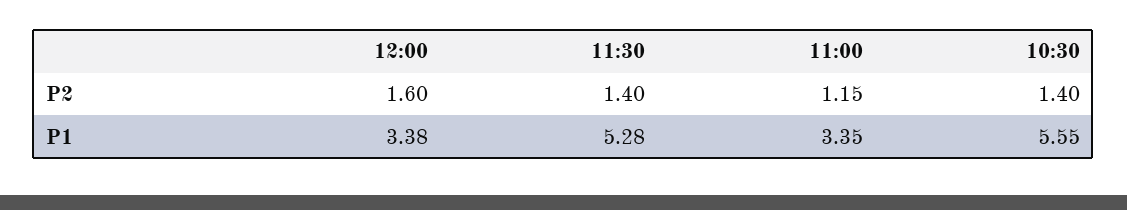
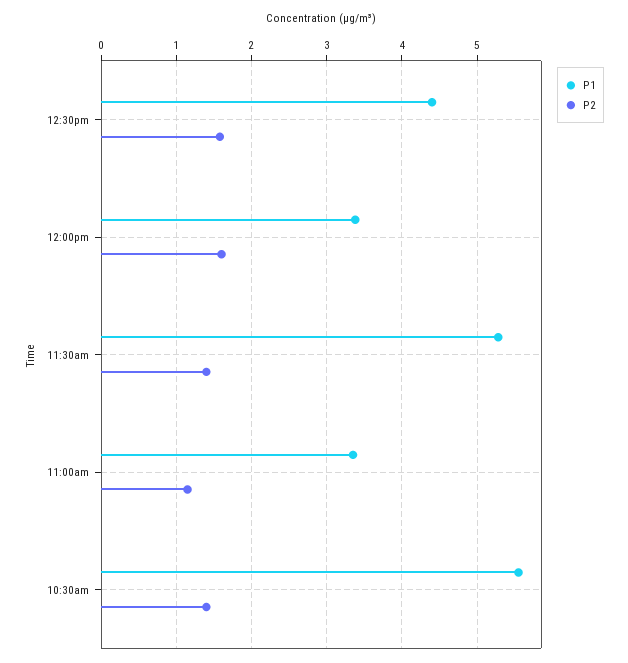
P1, 12:30pm: none -> 4.4
P2, 12:30pm: none -> 1.6

